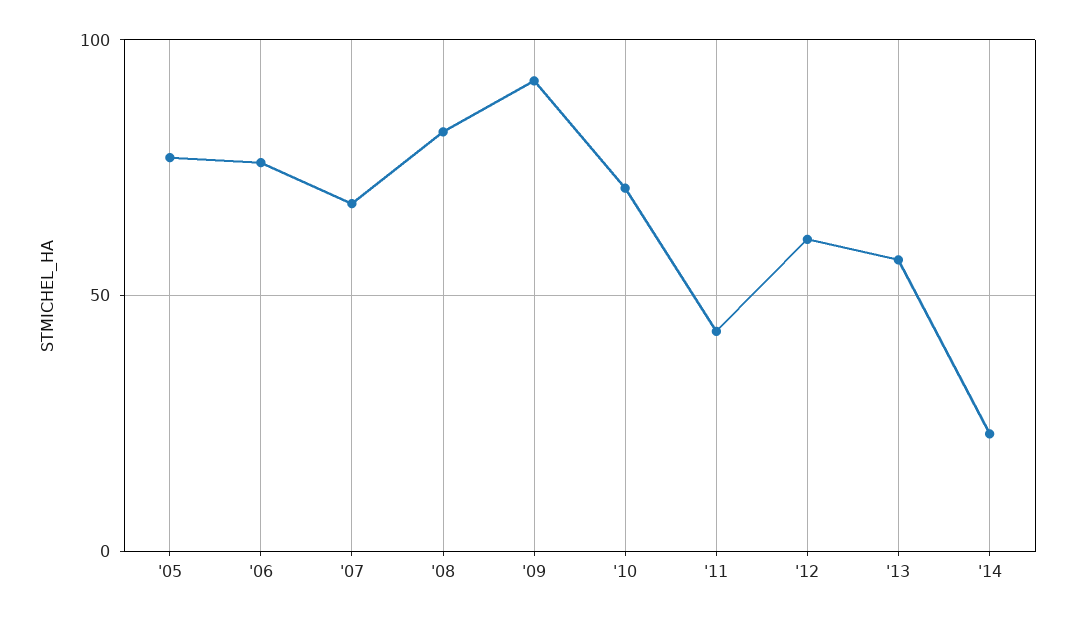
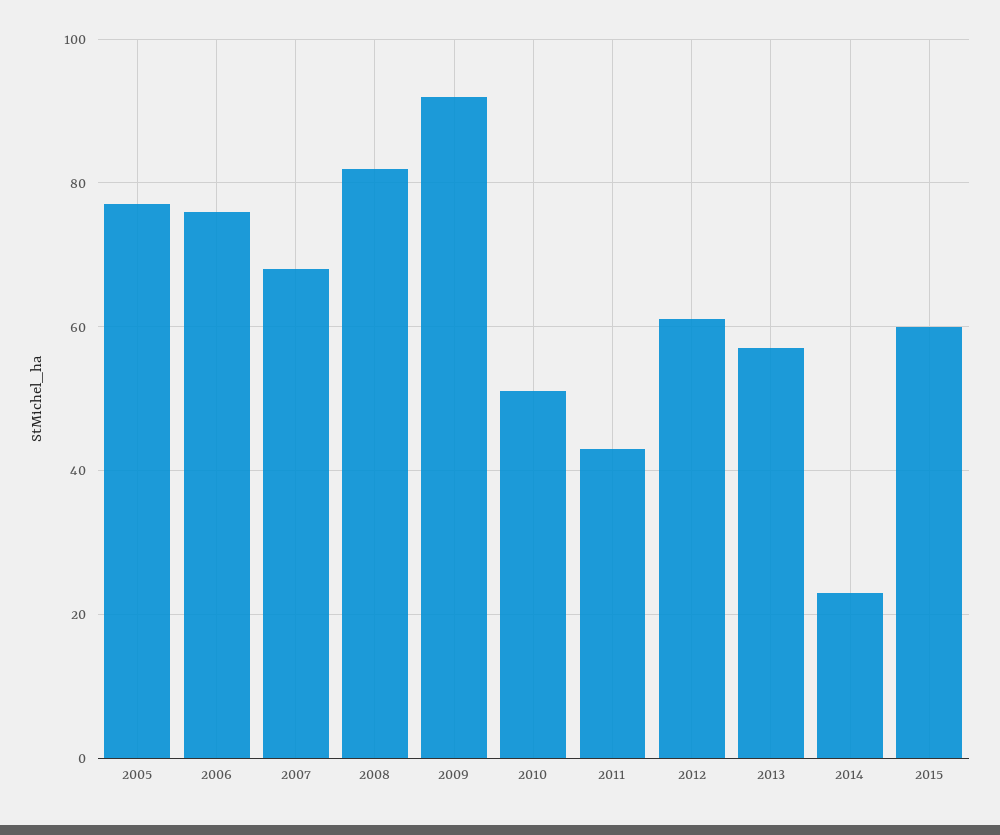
'10: 70 -> 50
2015: none -> 60

